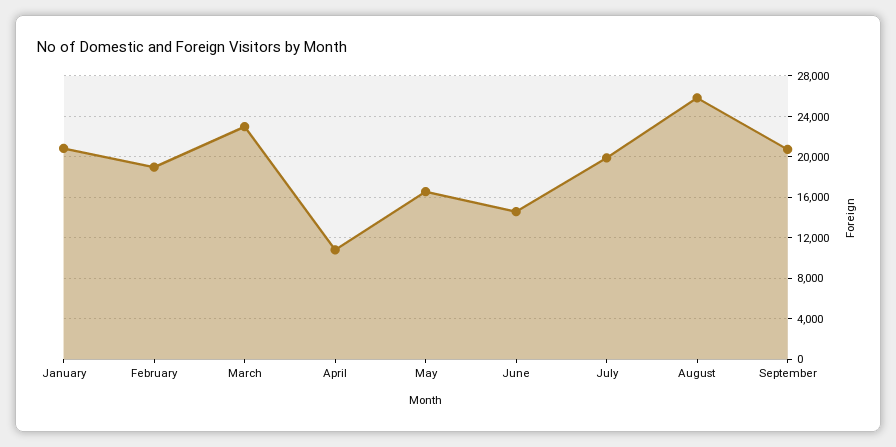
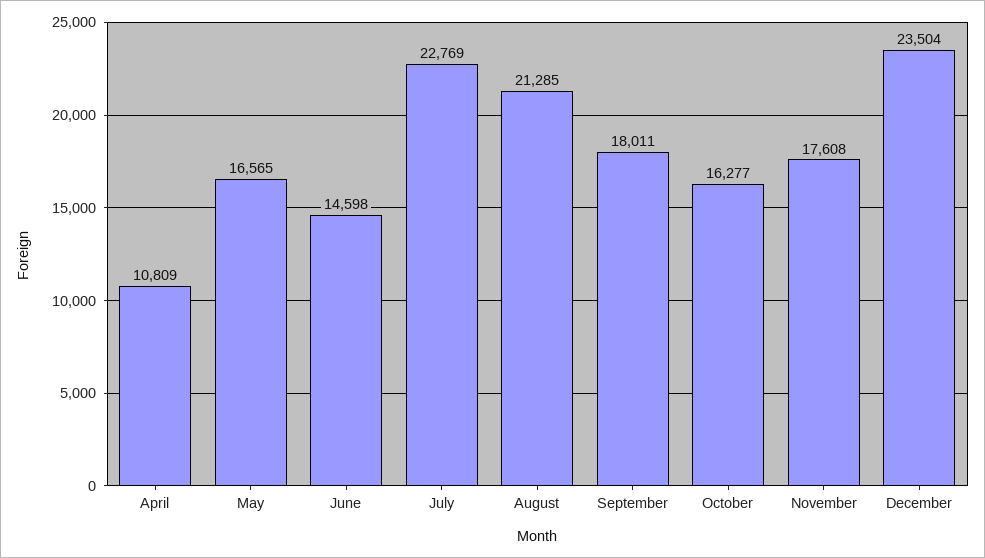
January: 21000 -> none
February: 19000 -> none
March: 23000 -> none
July: 20000 -> 22769
August: 26000 -> 21285
September: 21000 -> 18011
October: none -> 16277
November: none -> 17608
December: none -> 23504

